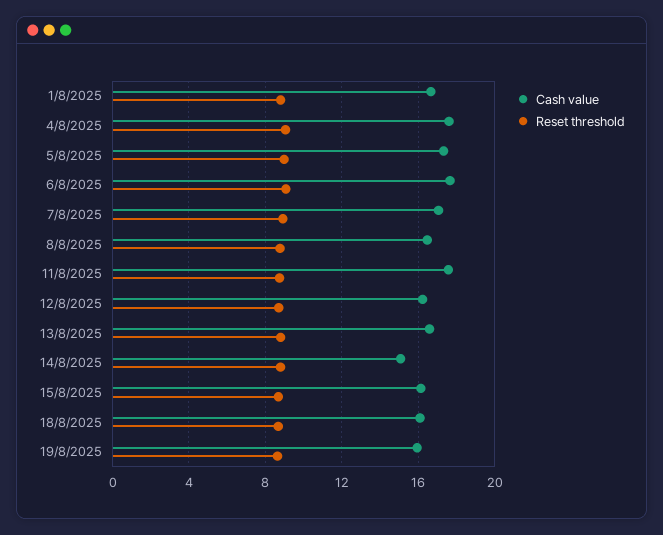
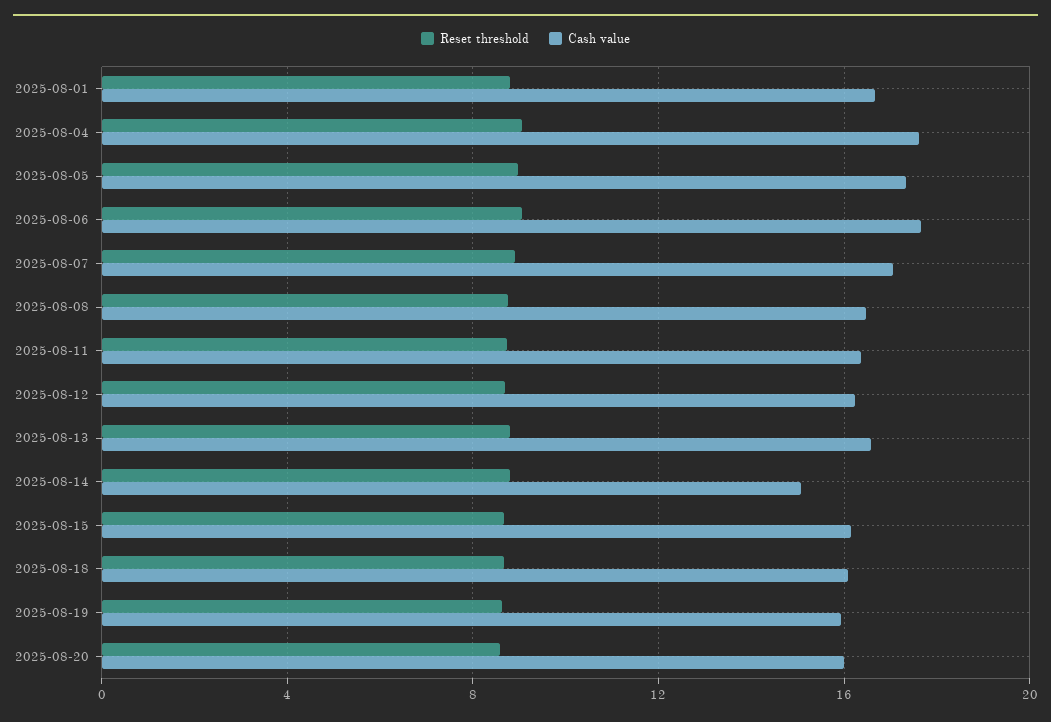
Cash value, 11/8/2025: 17.5 -> 16.5
Reset threshold, 2025-08-20: none -> 8.5
Cash value, 2025-08-20: none -> 16

